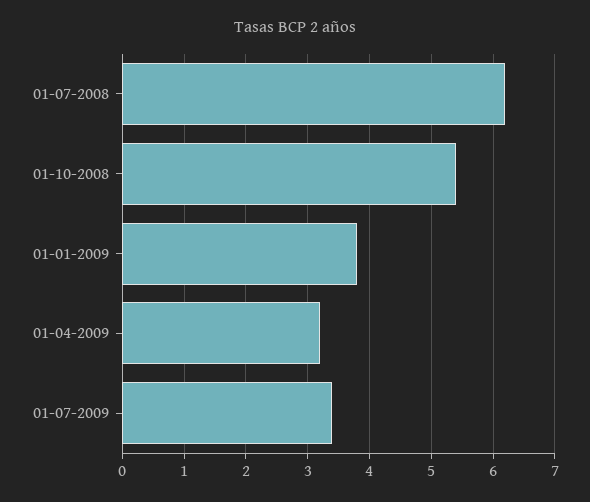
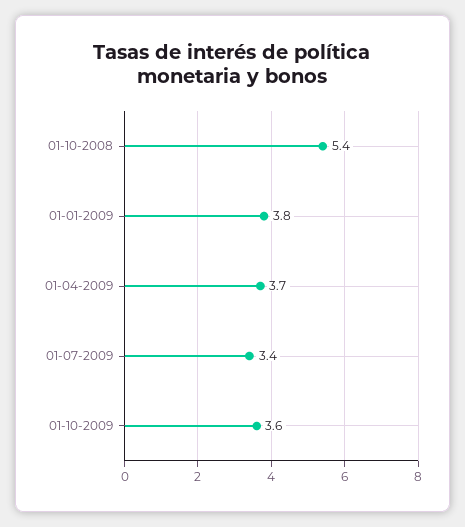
01-07-2008: 6.2 -> none
01-04-2009: 3.2 -> 3.7
01-10-2009: none -> 3.6

